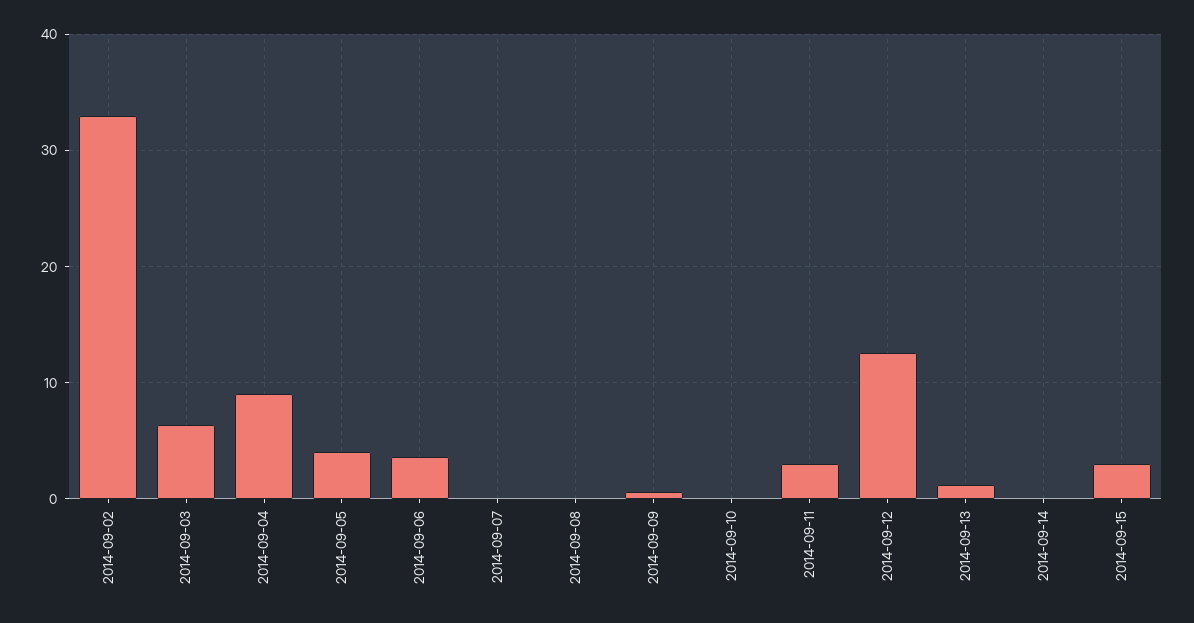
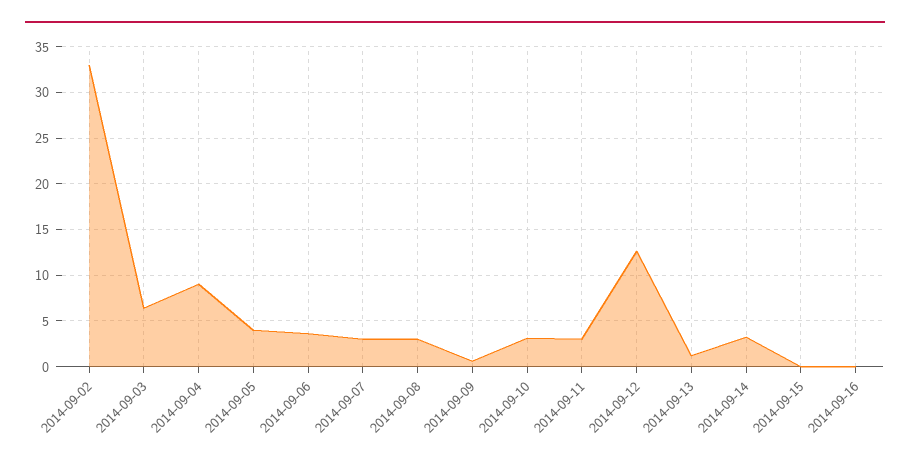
2014-09-07: 0 -> 3
2014-09-08: 0 -> 3
2014-09-10: 0 -> 3
2014-09-14: 0 -> 3
2014-09-15: 3 -> 0
2014-09-16: none -> 0

